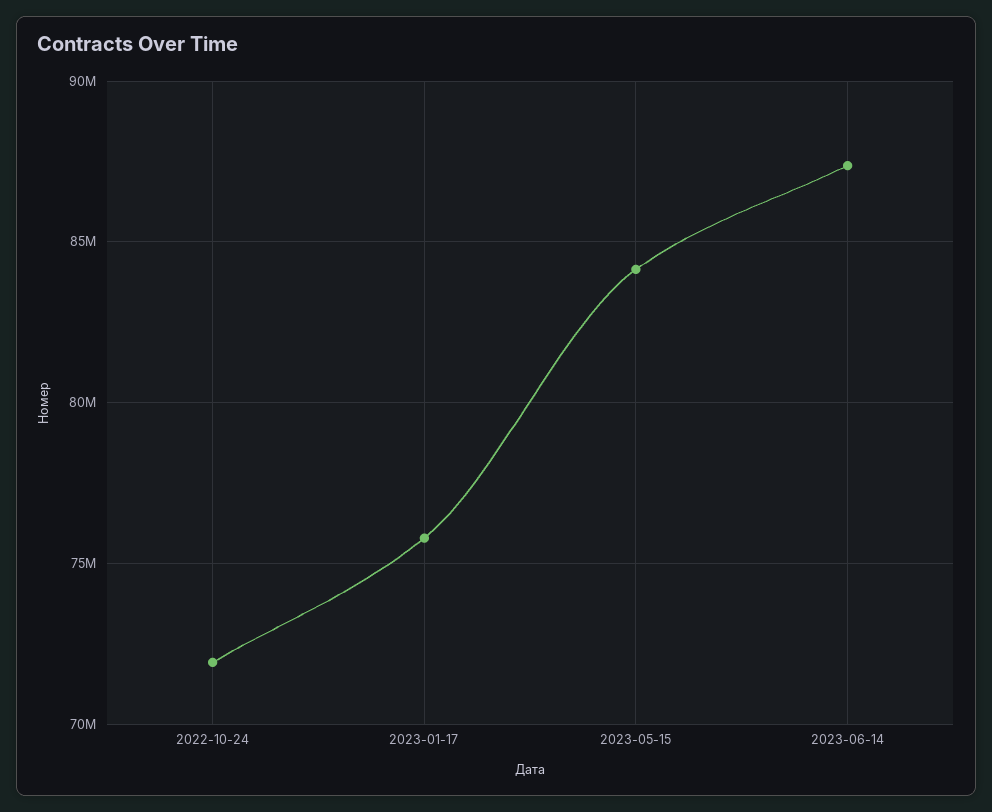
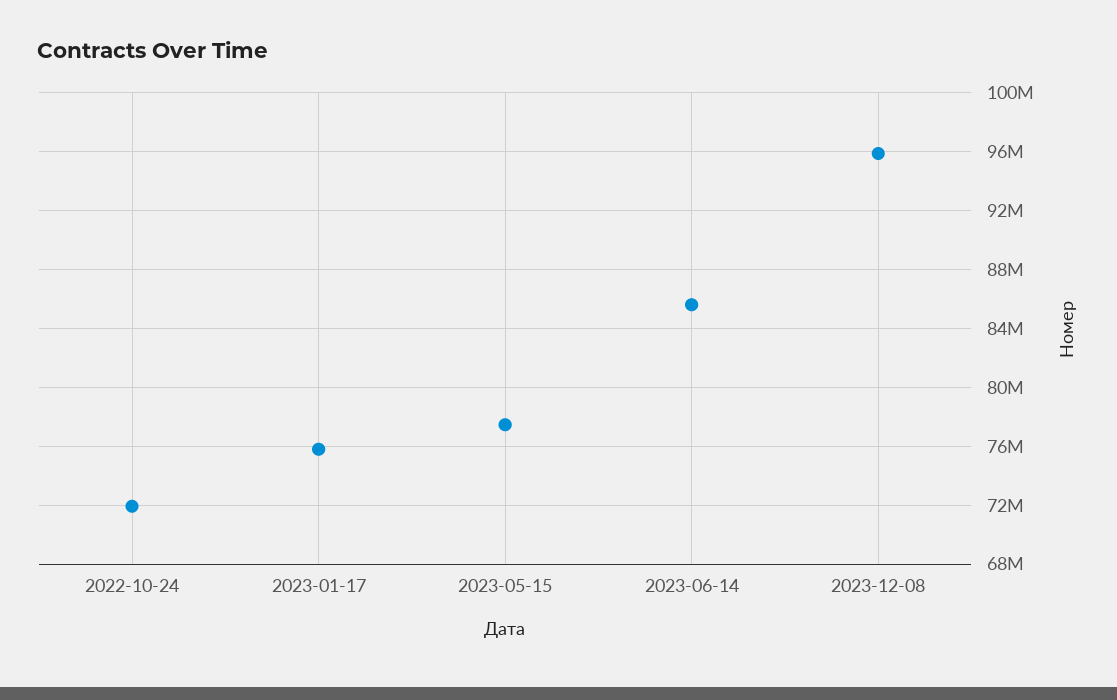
2023-05-15: 84000000 -> 77500000
2023-06-14: 87500000 -> 85500000
2023-12-08: none -> 96000000

